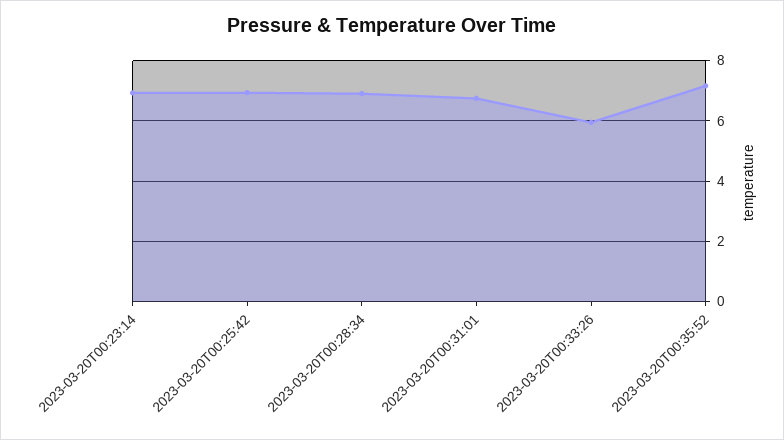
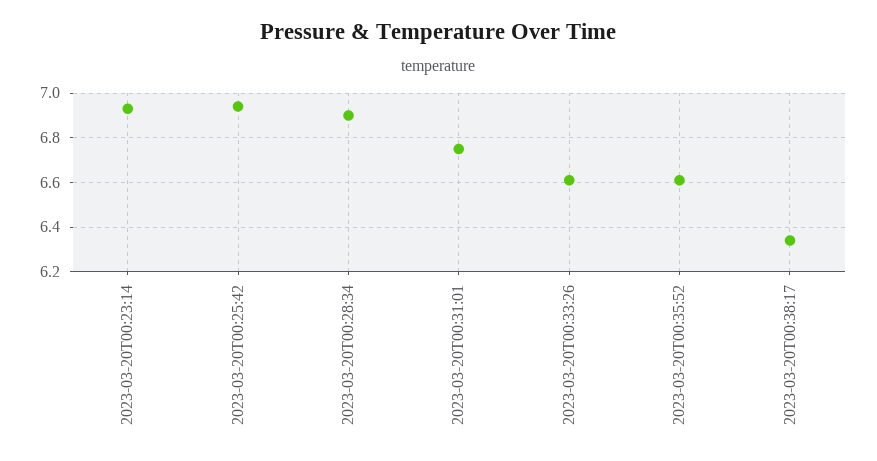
2023-03-20T00:33:26: 6 -> 6.6
2023-03-20T00:35:52: 7.2 -> 6.6
2023-03-20T00:38:17: none -> 6.35

